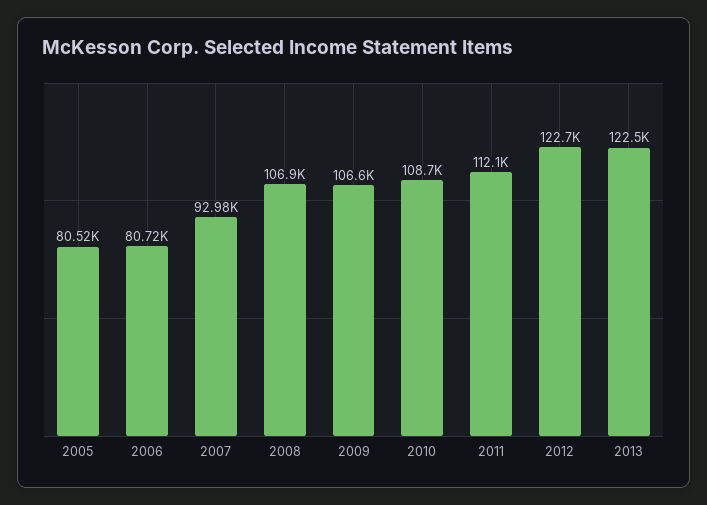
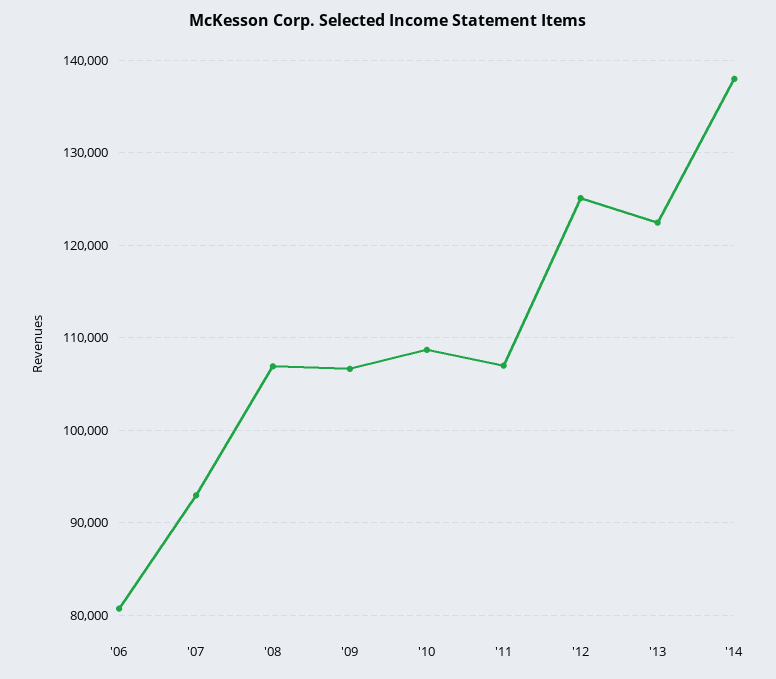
2005: 80520 -> none
2011: 112100 -> 107000
2012: 122700 -> 125000
'14: none -> 138000

